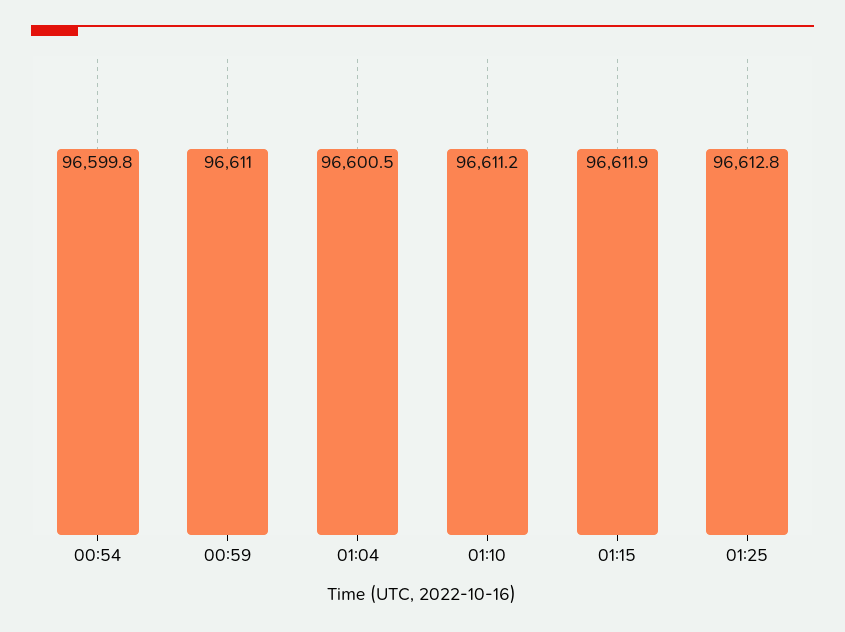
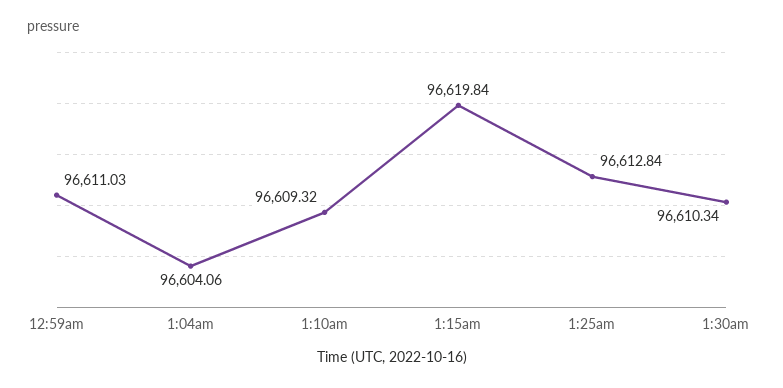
00:54: 96599.8 -> none
01:04: 96600.5 -> 96604.06
01:10: 96611.2 -> 96609.32
01:15: 96611.9 -> 96619.84
1:30am: none -> 96610.34

